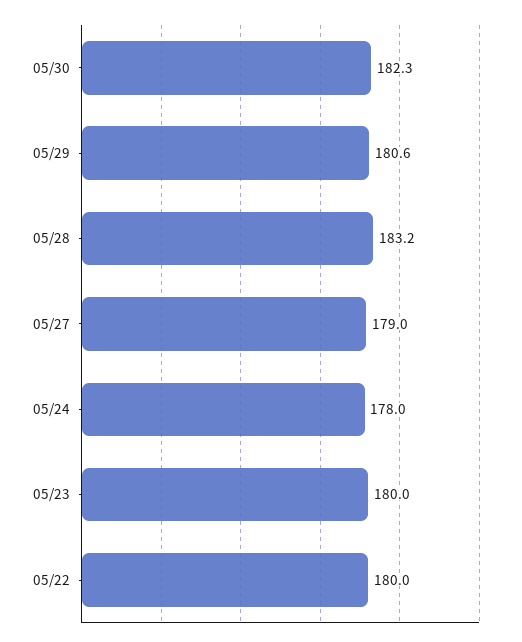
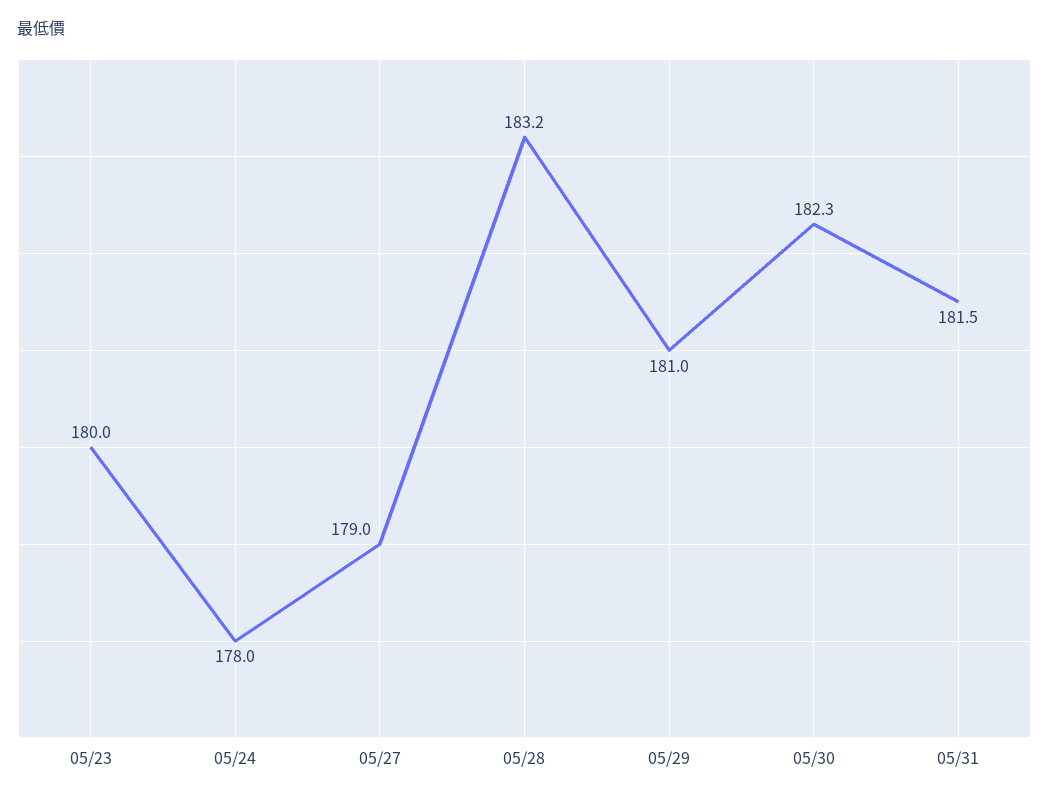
05/29: 180.6 -> 181
05/22: 180 -> none
05/31: none -> 181.5

